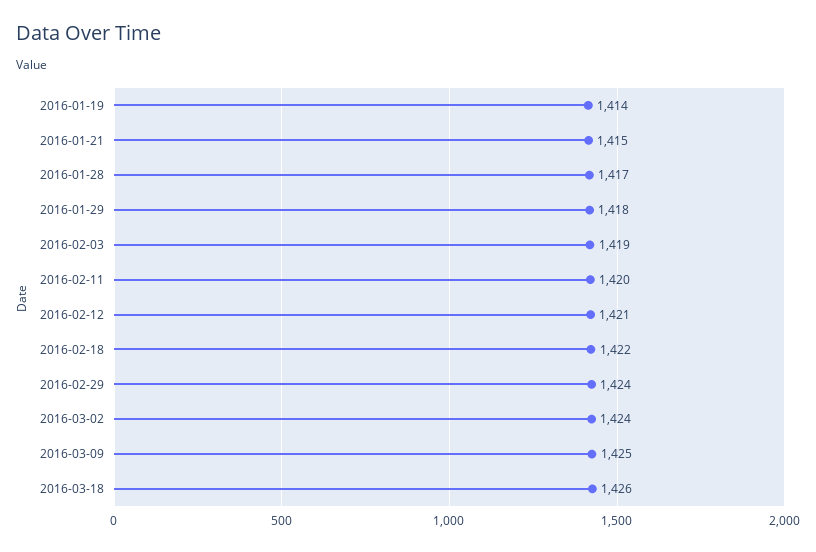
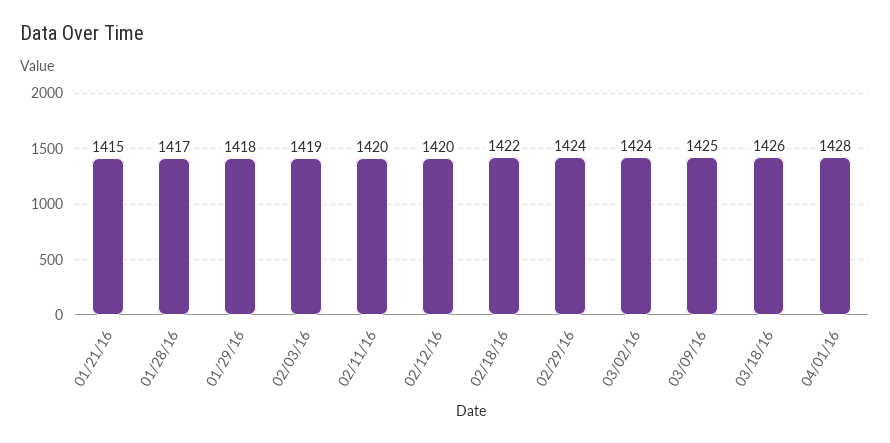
2016-01-19: 1414 -> none
2016-02-12: 1421 -> 1420
04/01/16: none -> 1428

